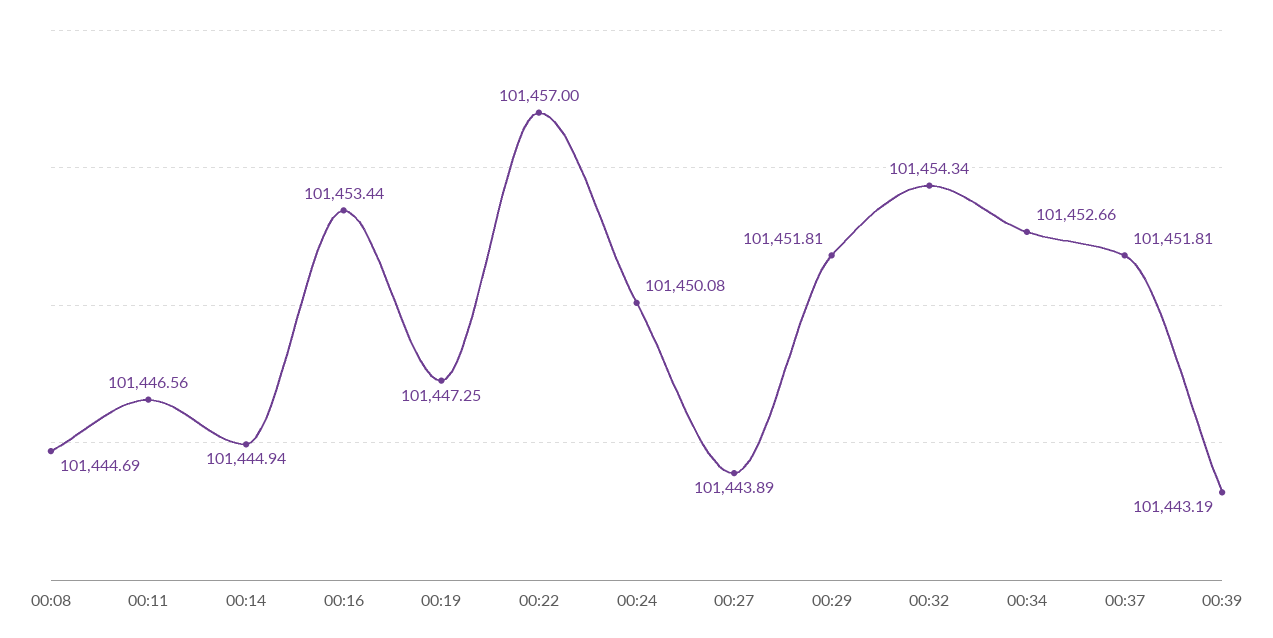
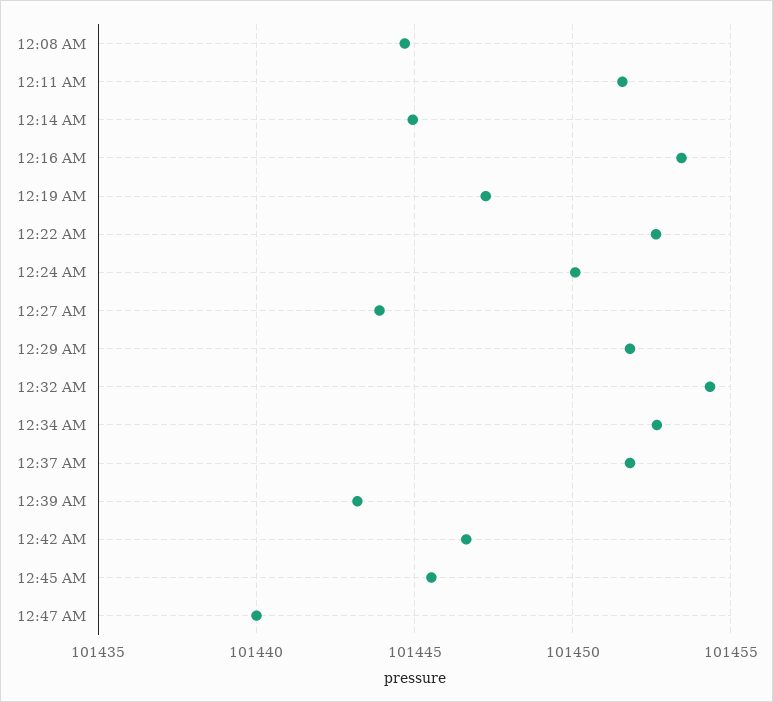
00:11: 101446.56 -> 101451.5
00:22: 101457 -> 101452.5
12:42 AM: none -> 101446.5
12:45 AM: none -> 101445.5
12:47 AM: none -> 101440

